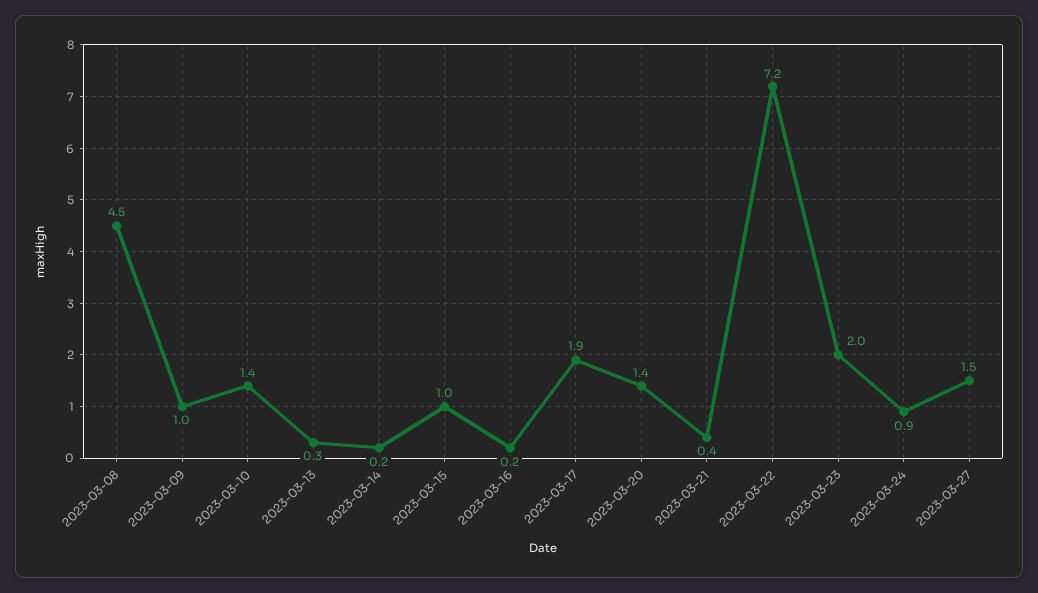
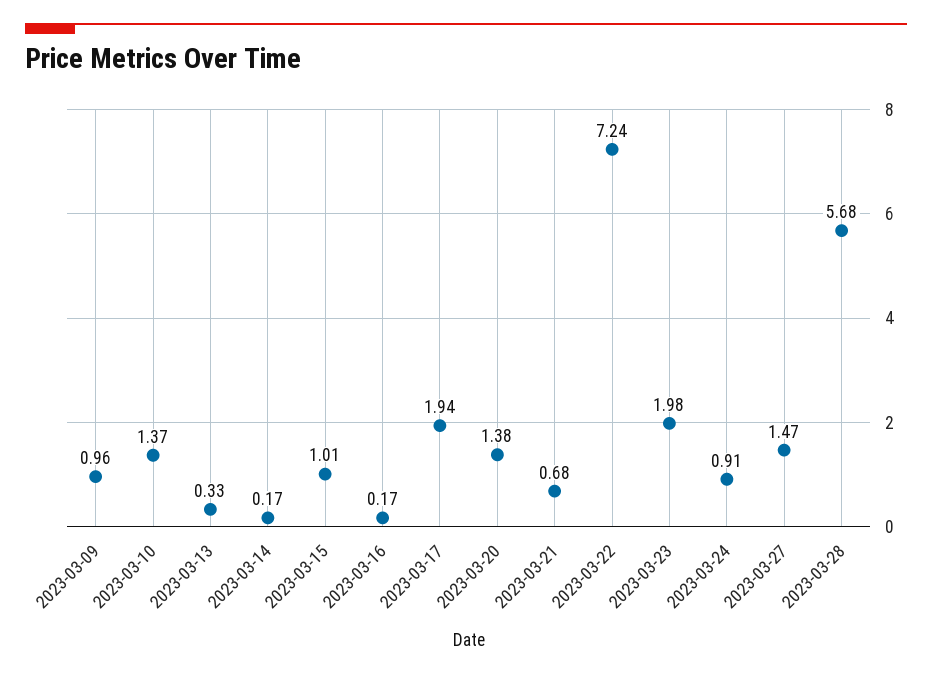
2023-03-08: 4.5 -> none
2023-03-21: 0.4 -> 0.68
2023-03-28: none -> 5.68

